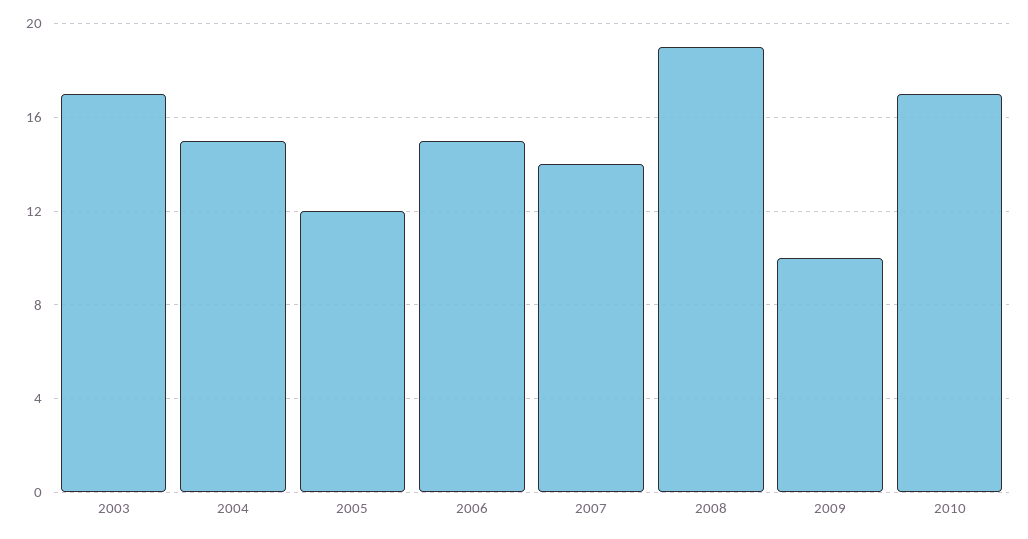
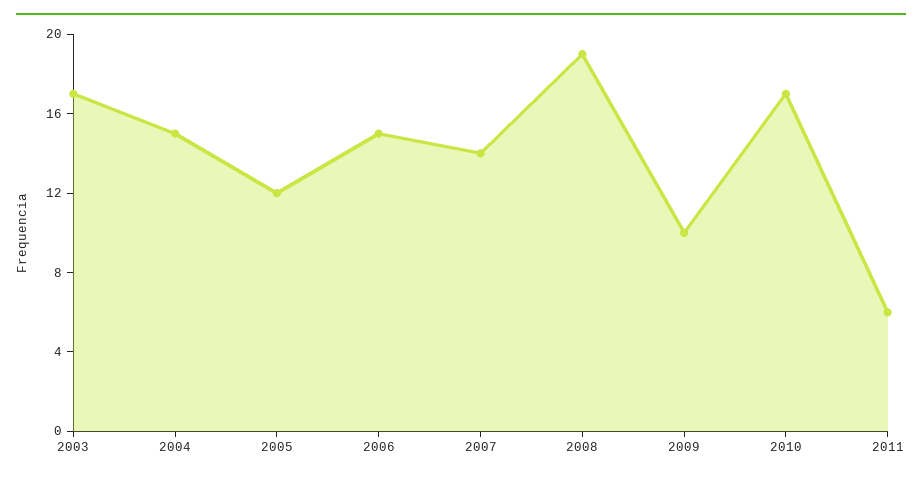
2011: none -> 6

